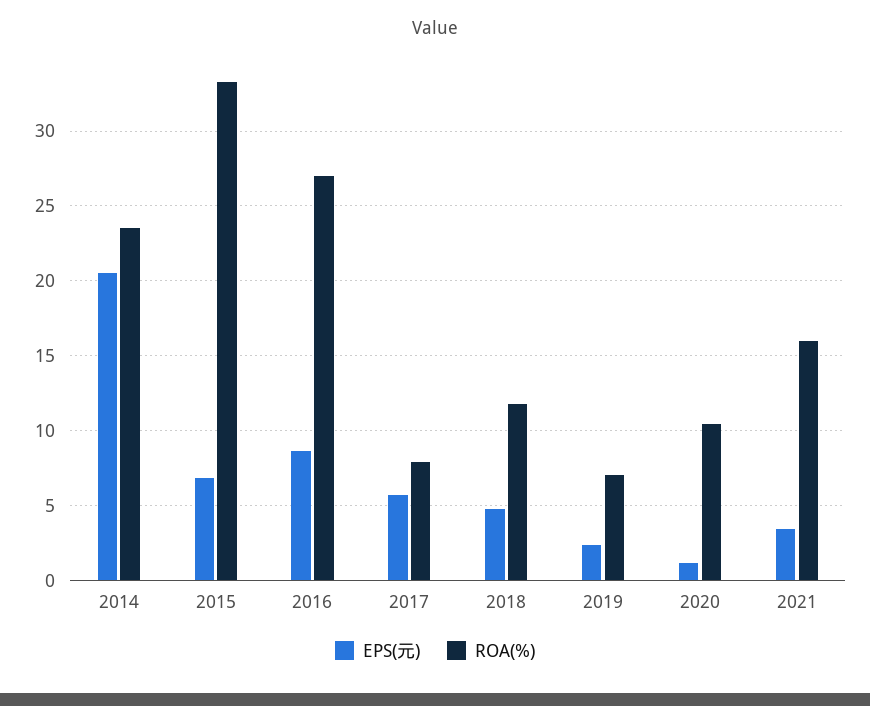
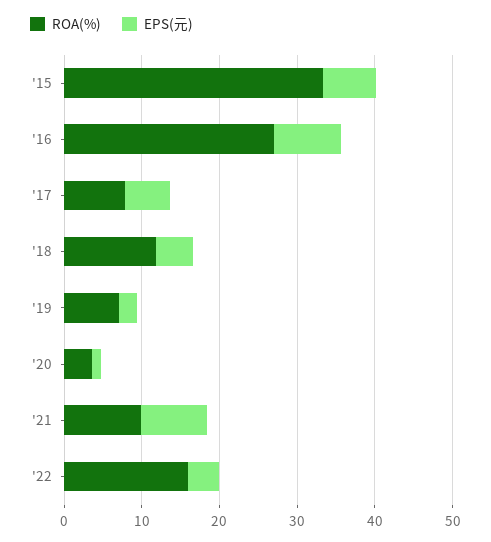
EPS(元), 2014: 20.5 -> none
ROA(%), 2014: 23.5 -> none
ROA(%), 2020: 10.5 -> 4
EPS(元), 2021: 3.5 -> 8
ROA(%), 2021: 16 -> 10
ROA(%), '22: none -> 16
EPS(元), '22: none -> 4

